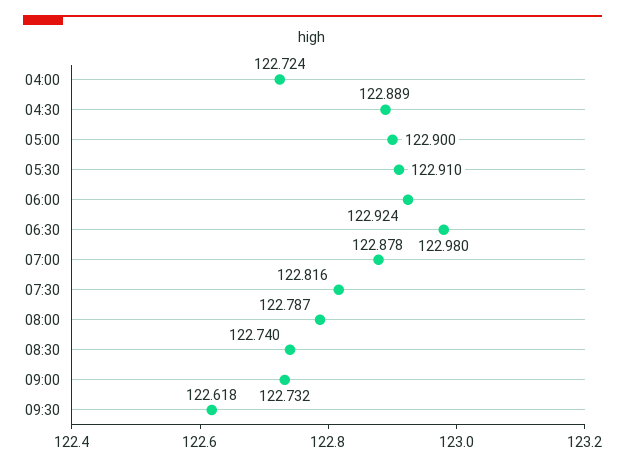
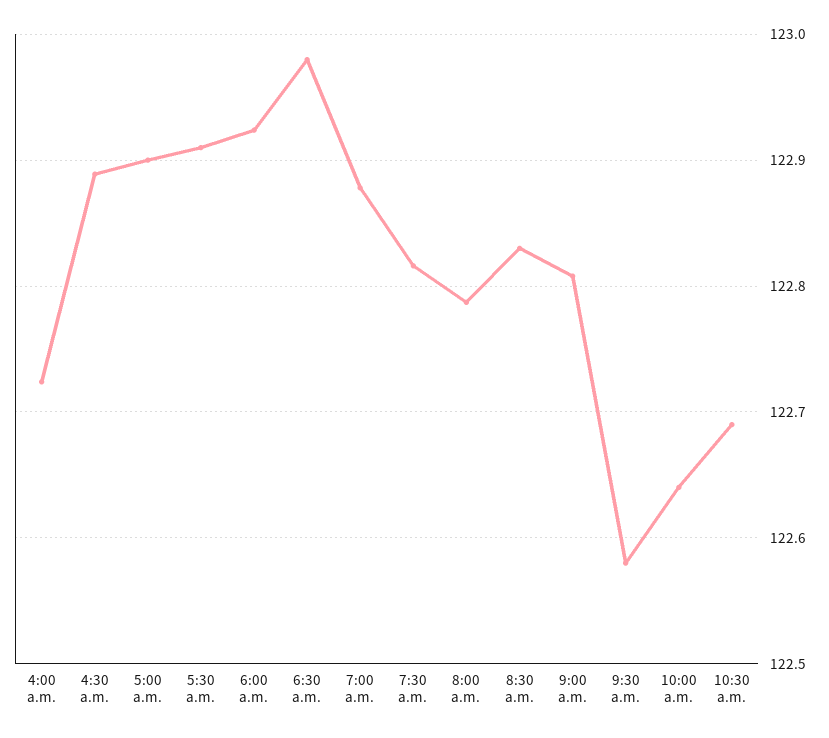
08:30: 122.74 -> 122.83
09:00: 122.732 -> 122.81
09:30: 122.618 -> 122.58
10:00 a.m.: none -> 122.64
10:30 a.m.: none -> 122.69

